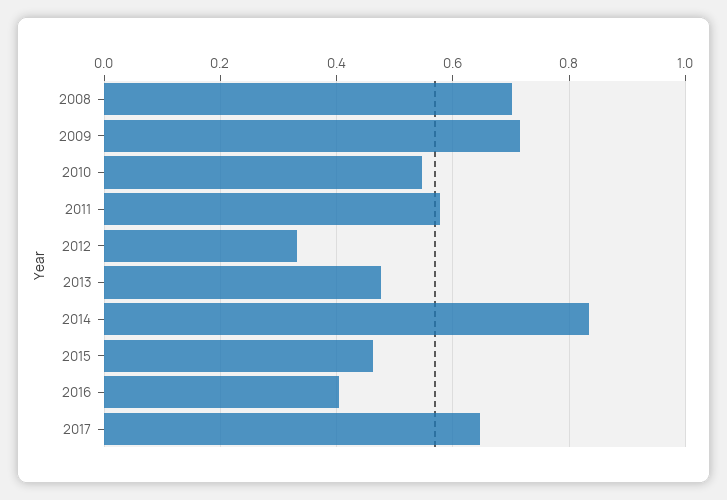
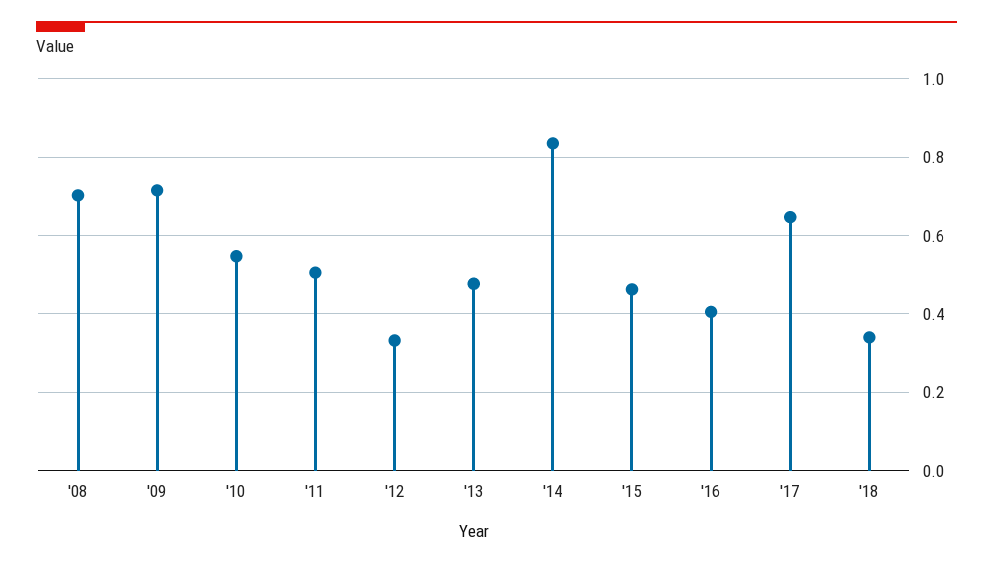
2011: 0.58 -> 0.5
'18: none -> 0.34

